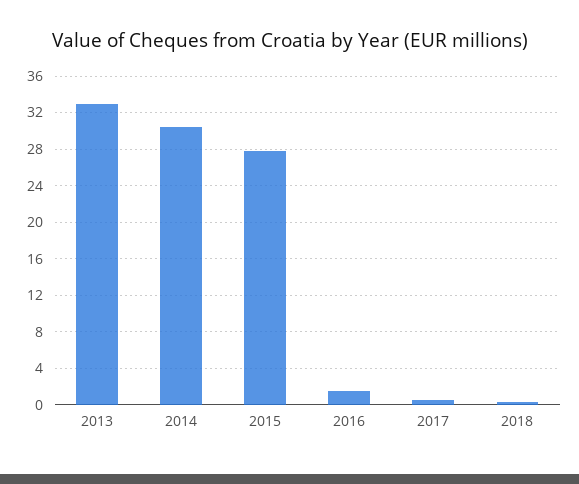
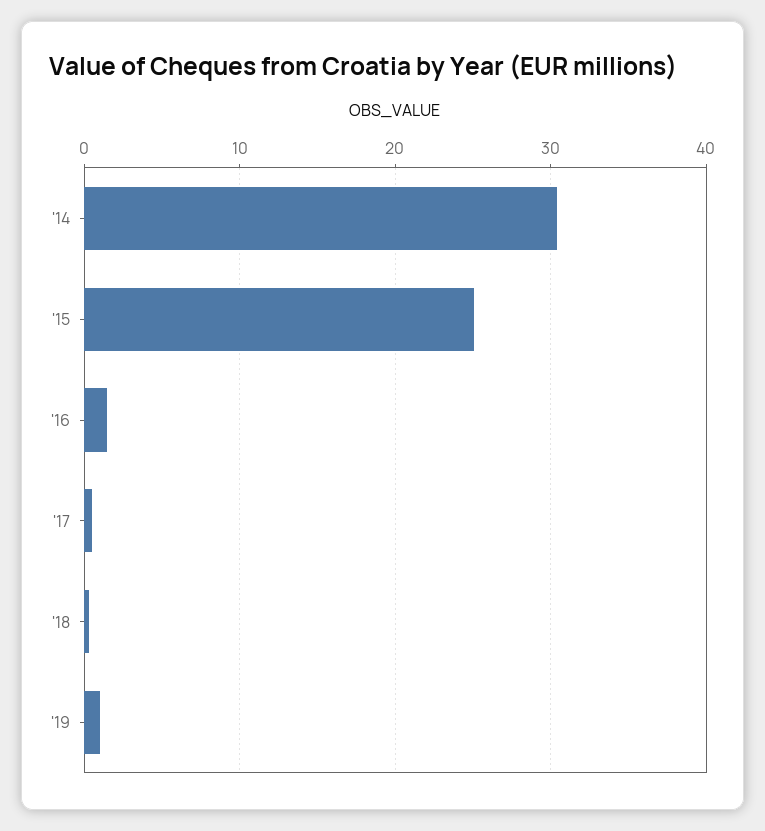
2013: 33 -> none
2015: 28 -> 25
'19: none -> 1

